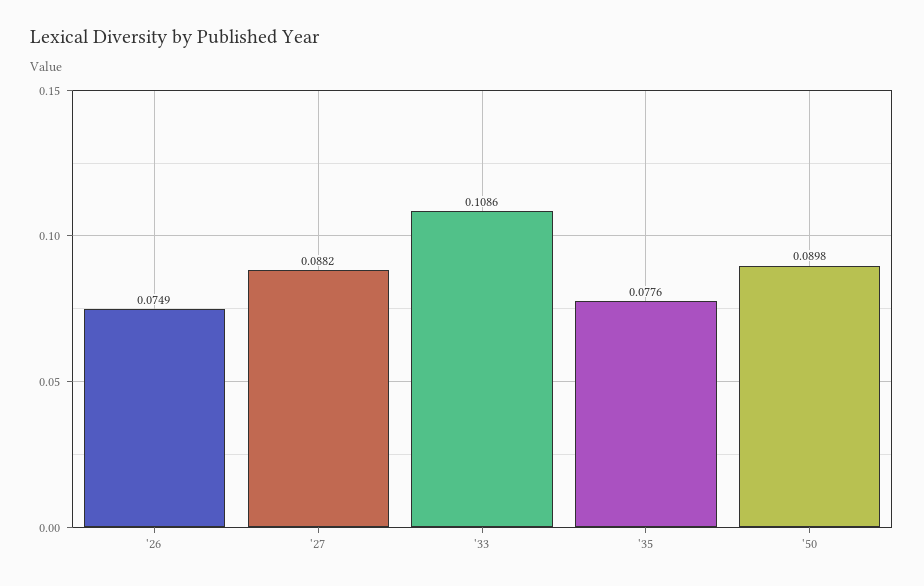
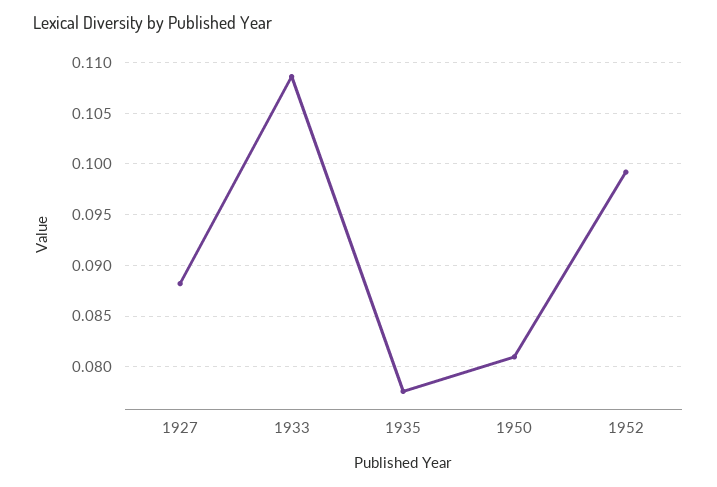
'26: 0.0749 -> none
'50: 0.0898 -> 0.081
1952: none -> 0.099

